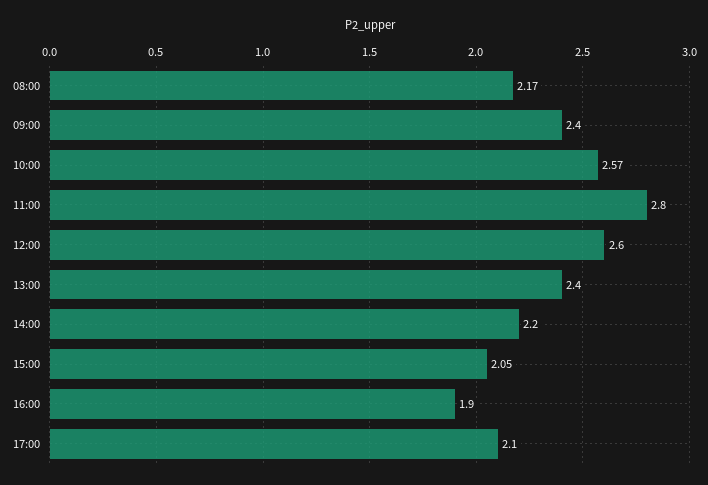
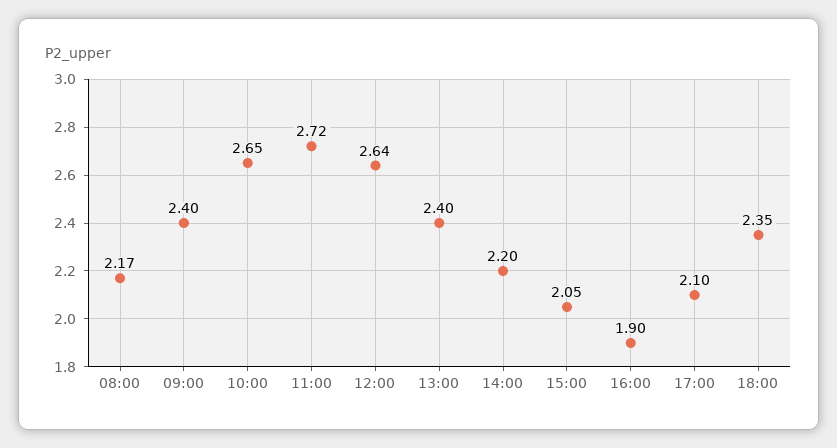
10:00: 2.57 -> 2.65
11:00: 2.8 -> 2.72
12:00: 2.6 -> 2.64
18:00: none -> 2.35

